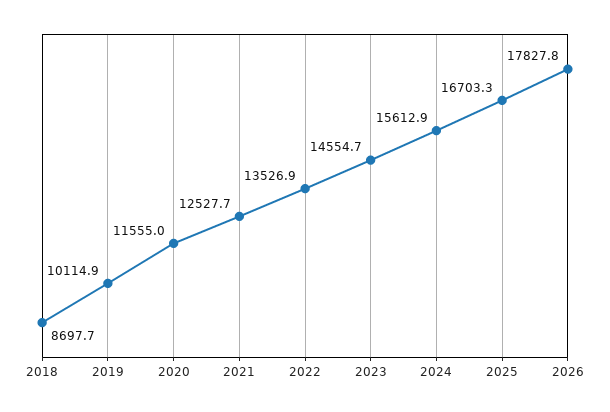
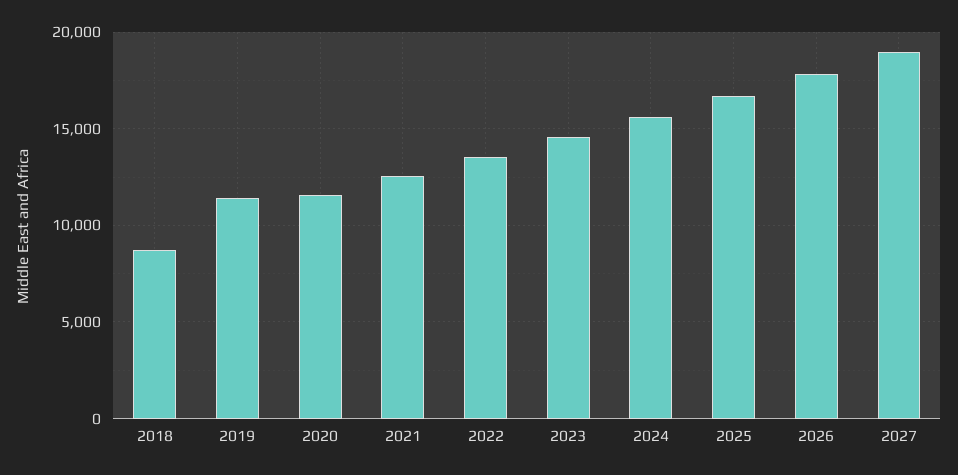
2019: 10114.9 -> 11500
2027: none -> 19000

